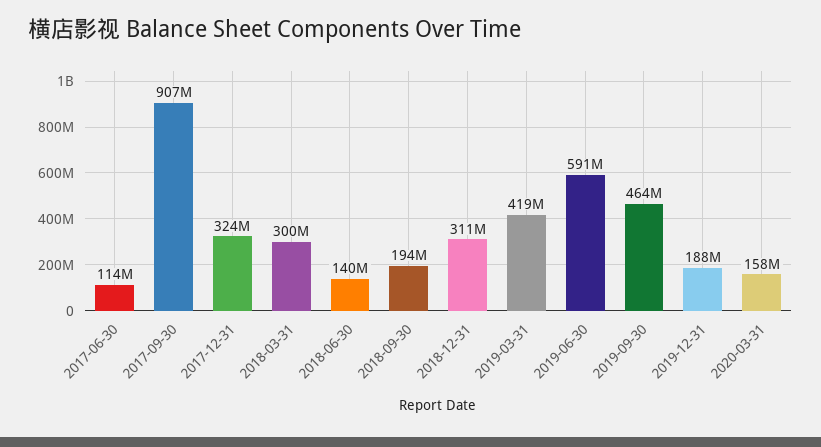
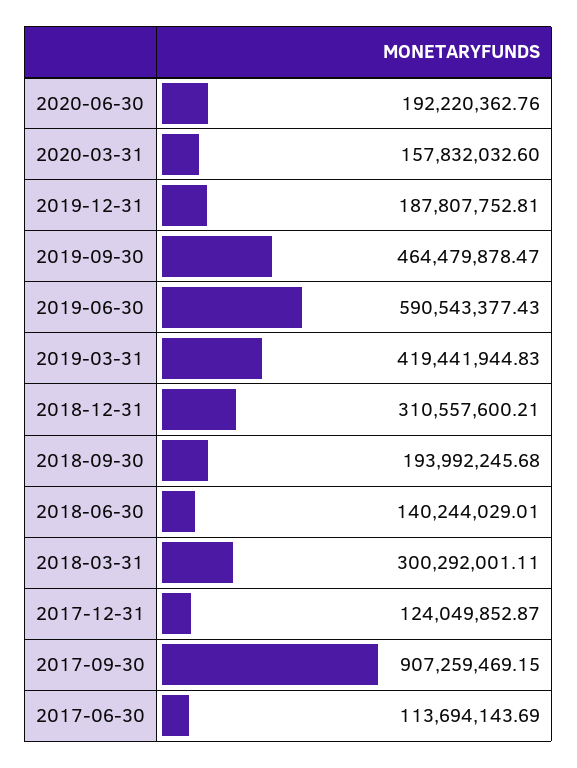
2017-12-31: 324000000 -> 124049852.87
2020-06-30: none -> 192220362.76

